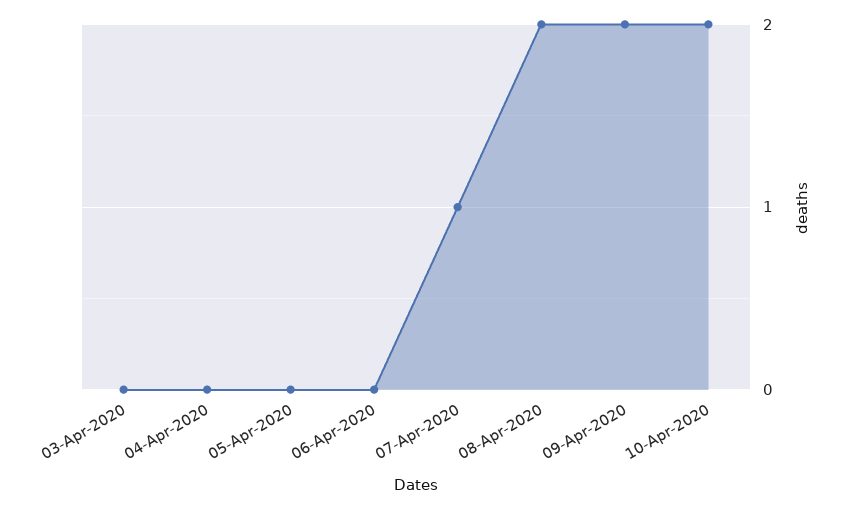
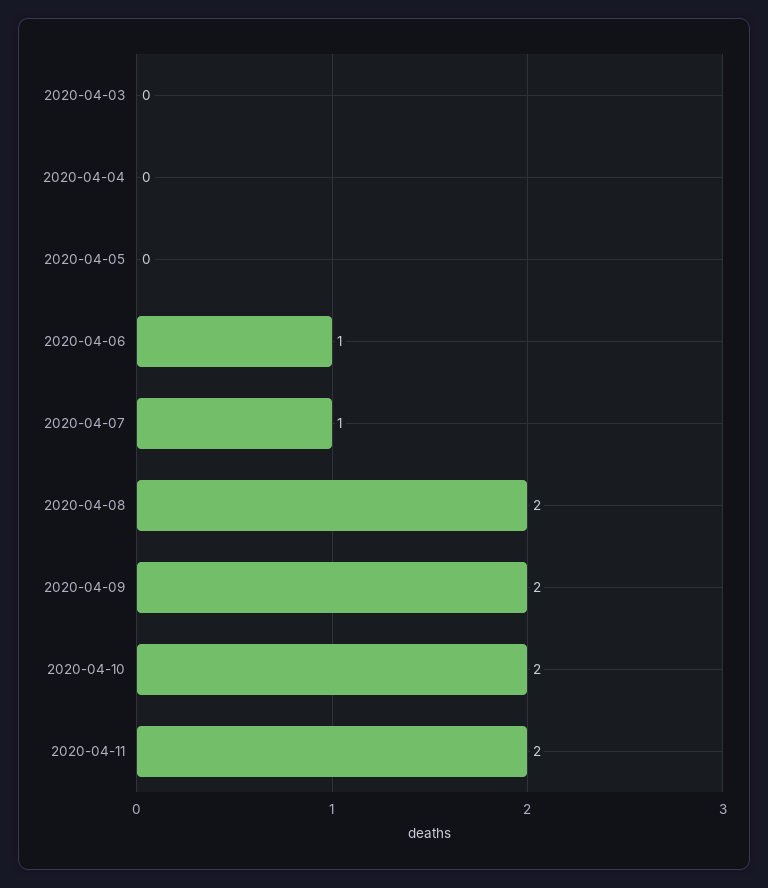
06-Apr-2020: 0 -> 1
2020-04-11: none -> 2

